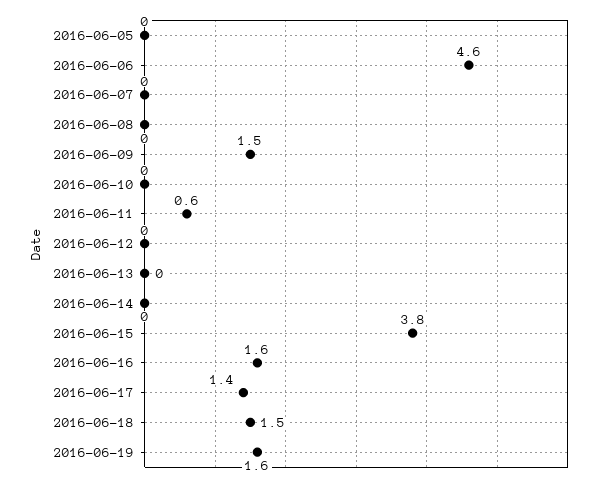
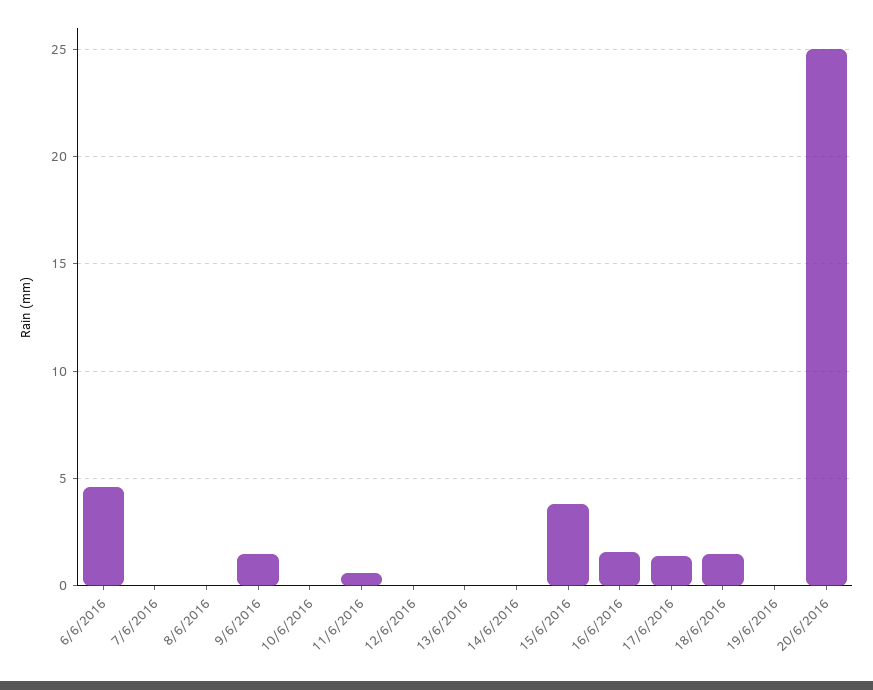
2016-06-05: 0 -> none
2016-06-19: 1.6 -> 0
20/6/2016: none -> 25

